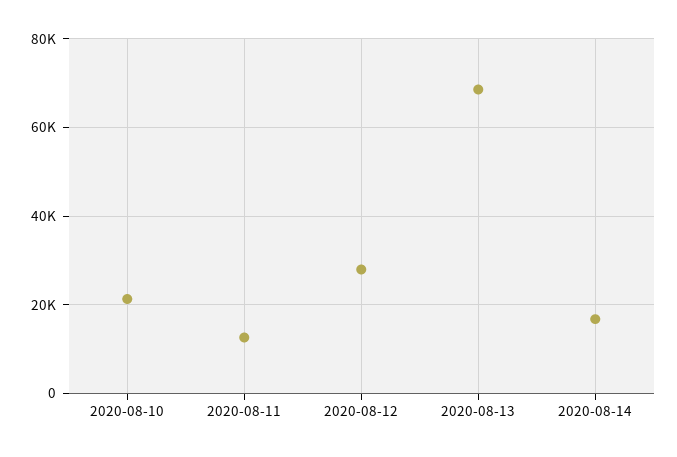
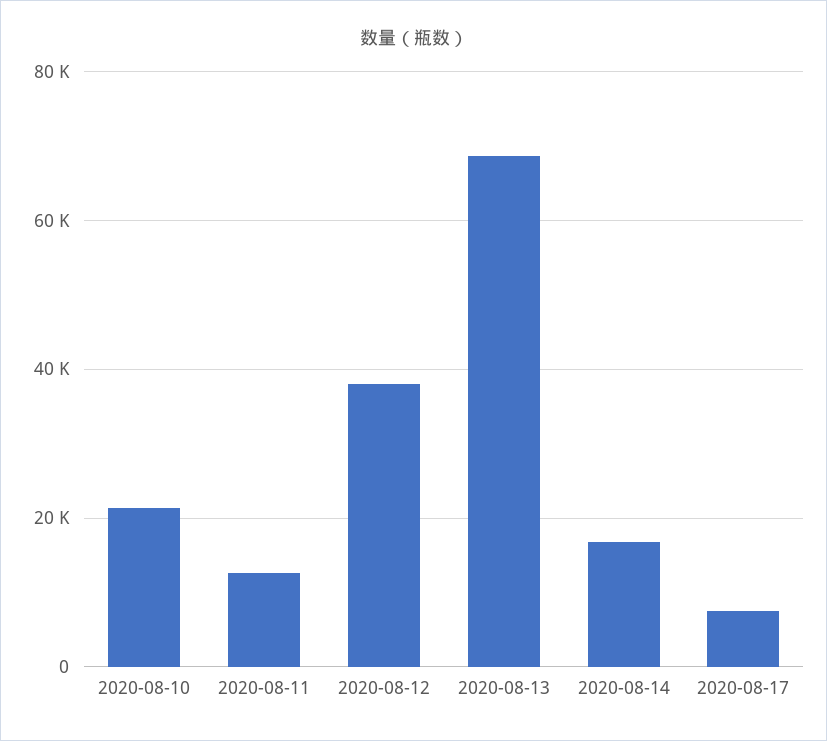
2020-08-12: 28000 -> 38000
2020-08-17: none -> 8000

